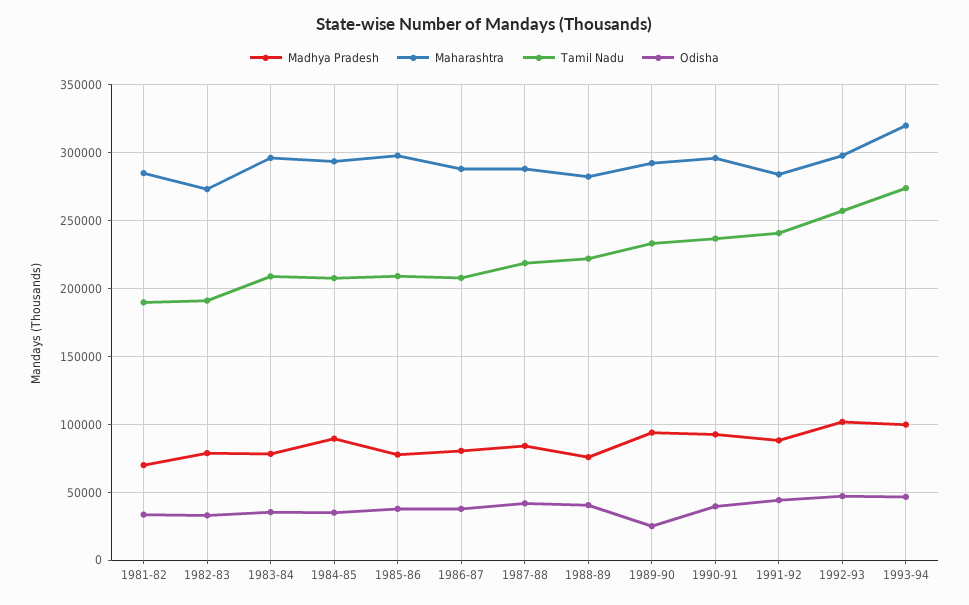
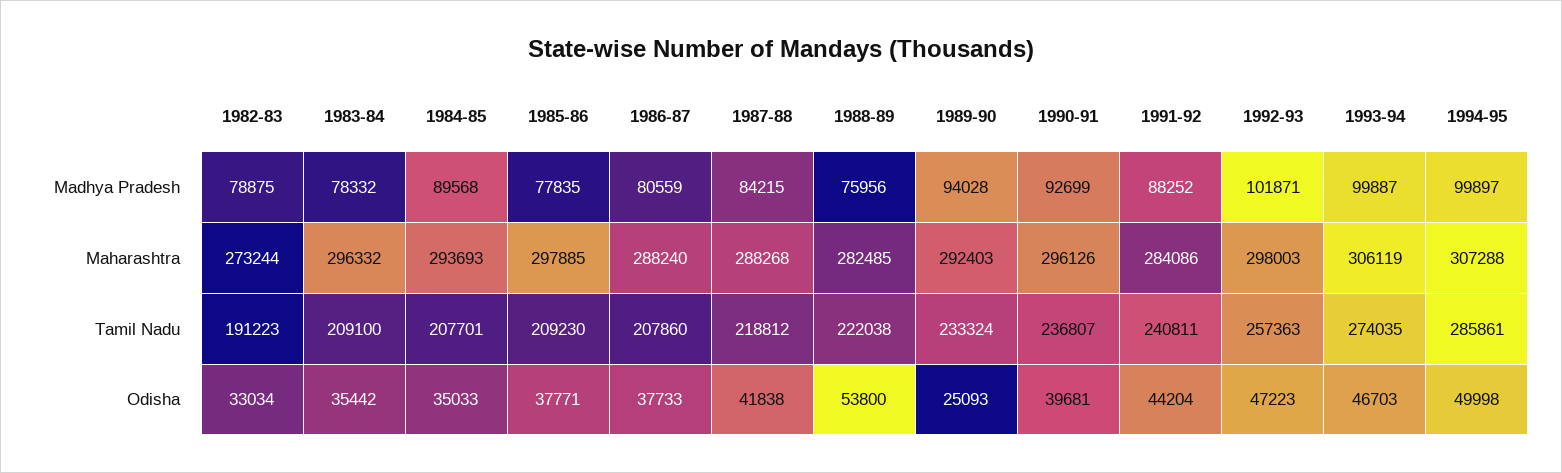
Madhya Pradesh, 1981-82: 70000 -> none
Maharashtra, 1981-82: 285000 -> none
Tamil Nadu, 1981-82: 190000 -> none
Odisha, 1981-82: 35000 -> none
Odisha, 1988-89: 40000 -> 53800
Maharashtra, 1993-94: 320000 -> 306119
Madhya Pradesh, 1994-95: none -> 99897
Maharashtra, 1994-95: none -> 307288
Tamil Nadu, 1994-95: none -> 285861
Odisha, 1994-95: none -> 49998

